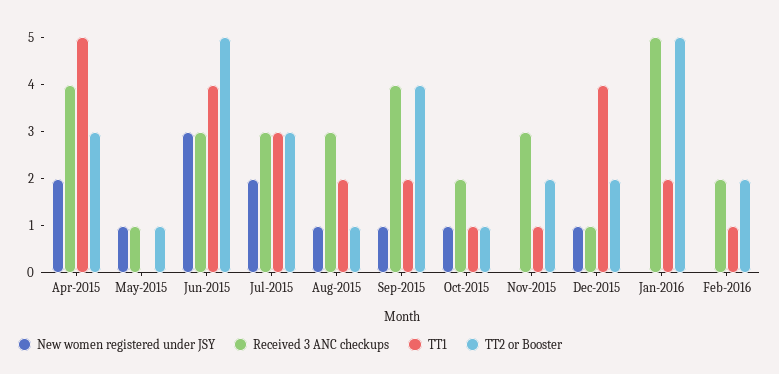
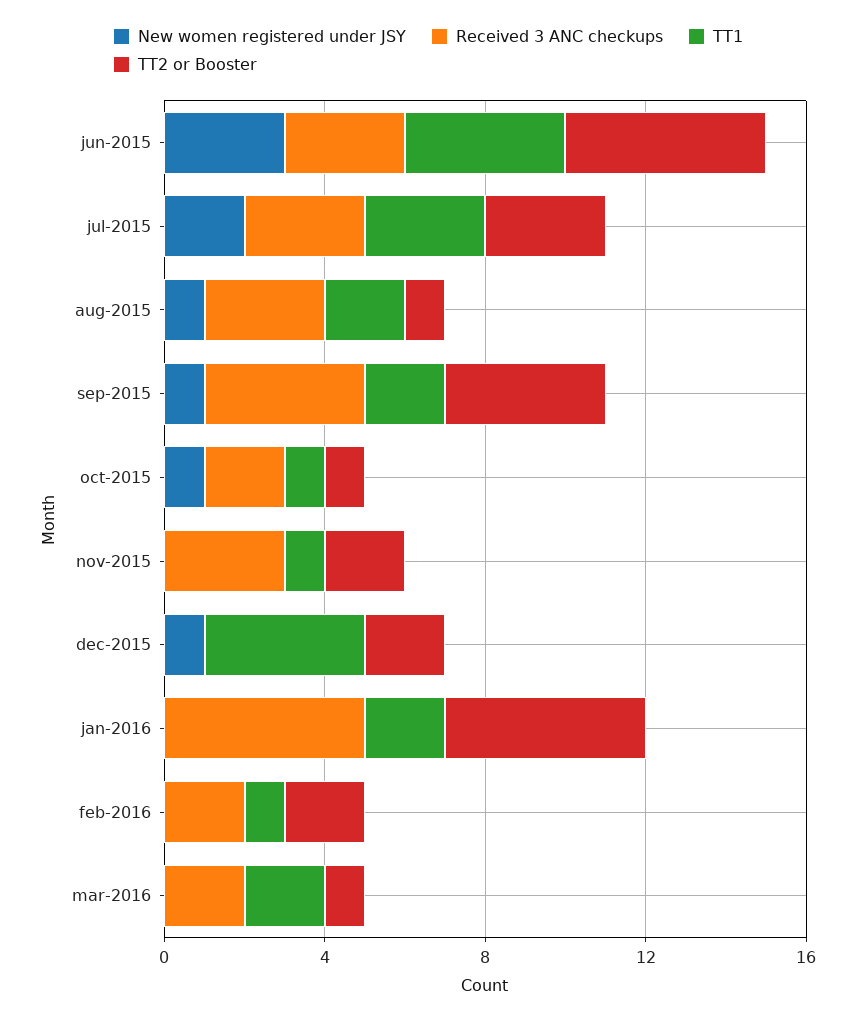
New women registered under JSY, Apr-2015: 2 -> none
Received 3 ANC checkups, Apr-2015: 4 -> none
TT1, Apr-2015: 5 -> none
TT2 or Booster, Apr-2015: 3 -> none
New women registered under JSY, May-2015: 1 -> none
Received 3 ANC checkups, May-2015: 1 -> none
TT1, May-2015: 0 -> none
TT2 or Booster, May-2015: 1 -> none
Received 3 ANC checkups, Dec-2015: 1 -> 0
New women registered under JSY, mar-2016: none -> 0
Received 3 ANC checkups, mar-2016: none -> 2
TT1, mar-2016: none -> 2
TT2 or Booster, mar-2016: none -> 1

